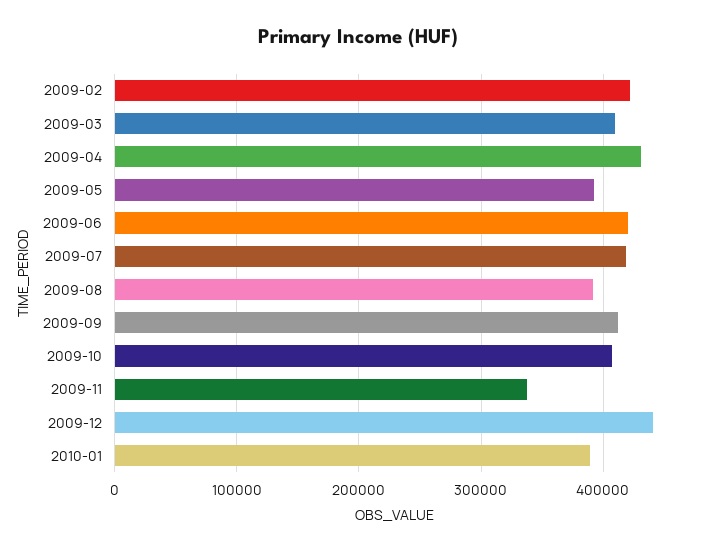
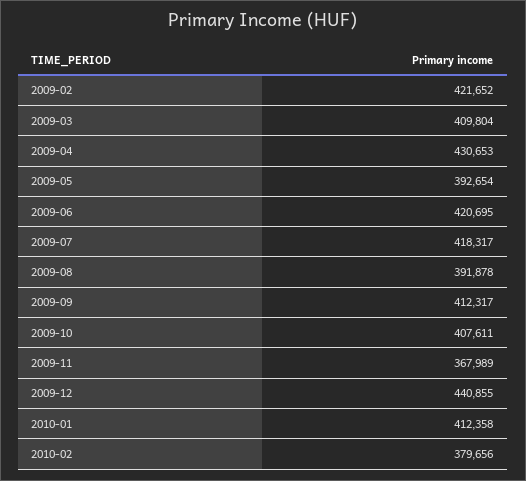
2009-11: 340000 -> 367989
2010-01: 390000 -> 412358
2010-02: none -> 379656

